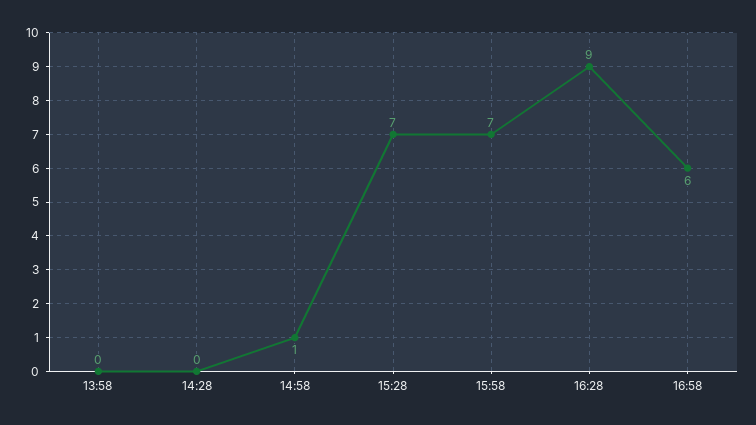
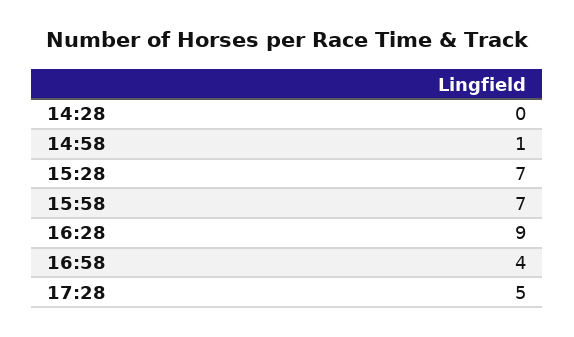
13:58: 0 -> none
16:58: 6 -> 4
17:28: none -> 5

